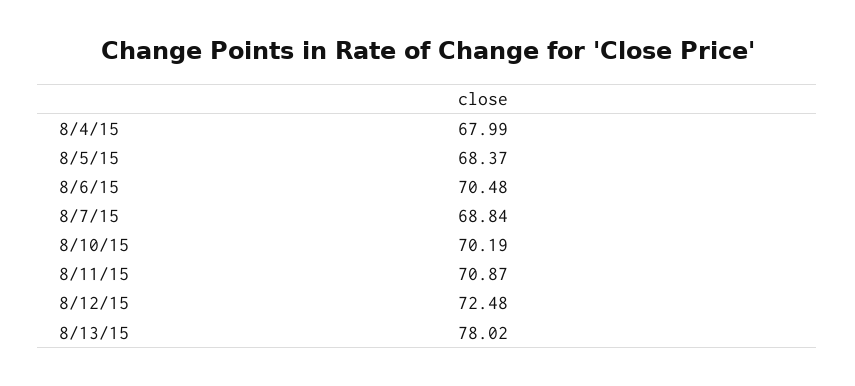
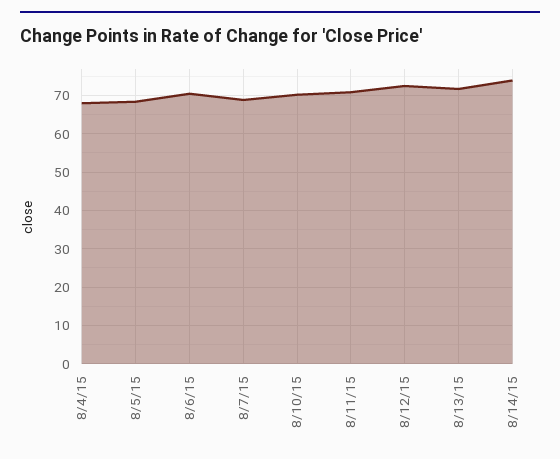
8/13/15: 78.02 -> 72
8/14/15: none -> 74

